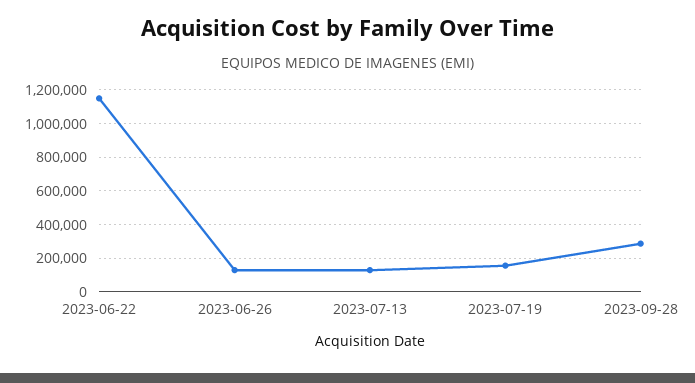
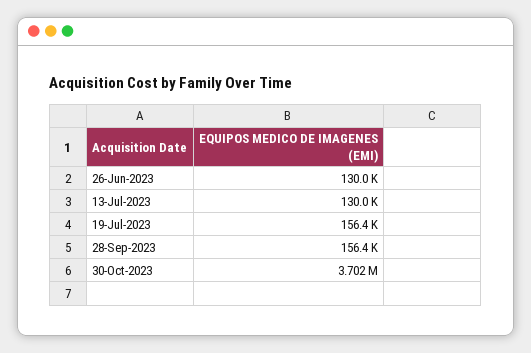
2023-06-22: 1150000 -> none
2023-09-28: 300000 -> 156400
30-Oct-2023: none -> 3702000

